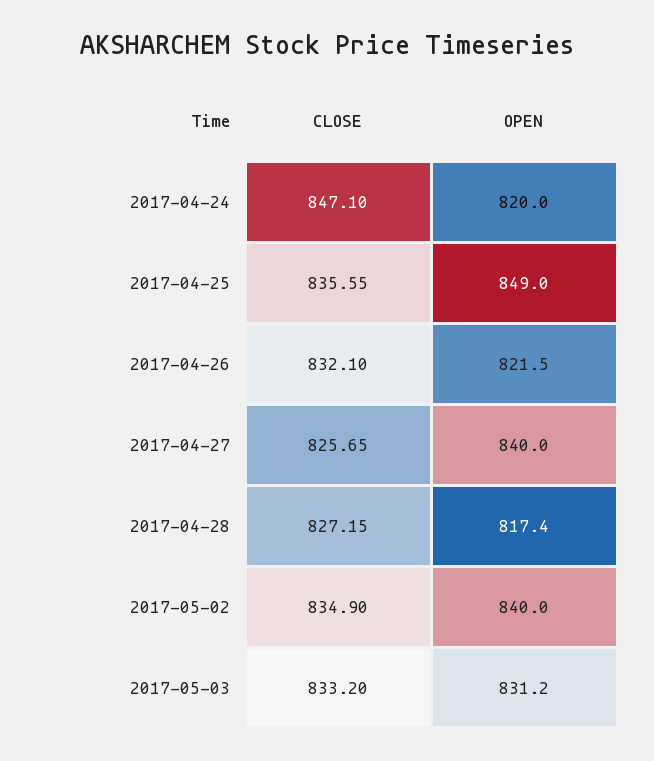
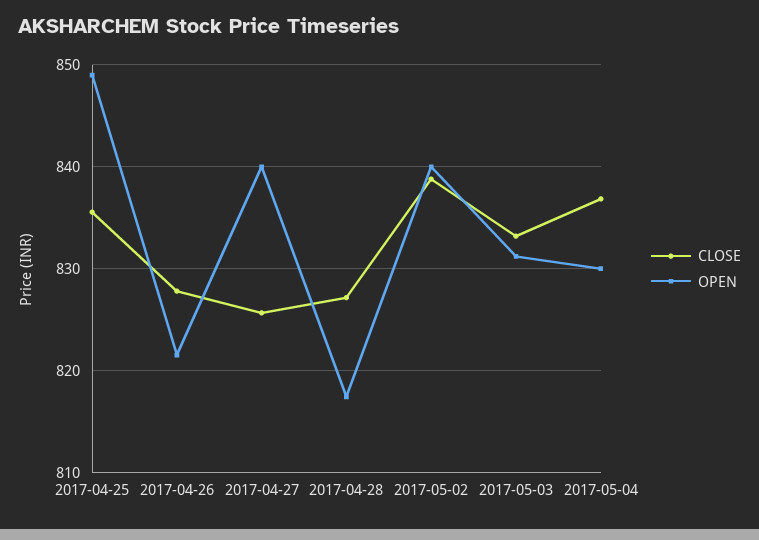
CLOSE, 2017-04-24: 847.1 -> none
OPEN, 2017-04-24: 820 -> none
CLOSE, 2017-04-26: 832.1 -> 828
CLOSE, 2017-05-02: 834.9 -> 839
CLOSE, 2017-05-04: none -> 837
OPEN, 2017-05-04: none -> 830

